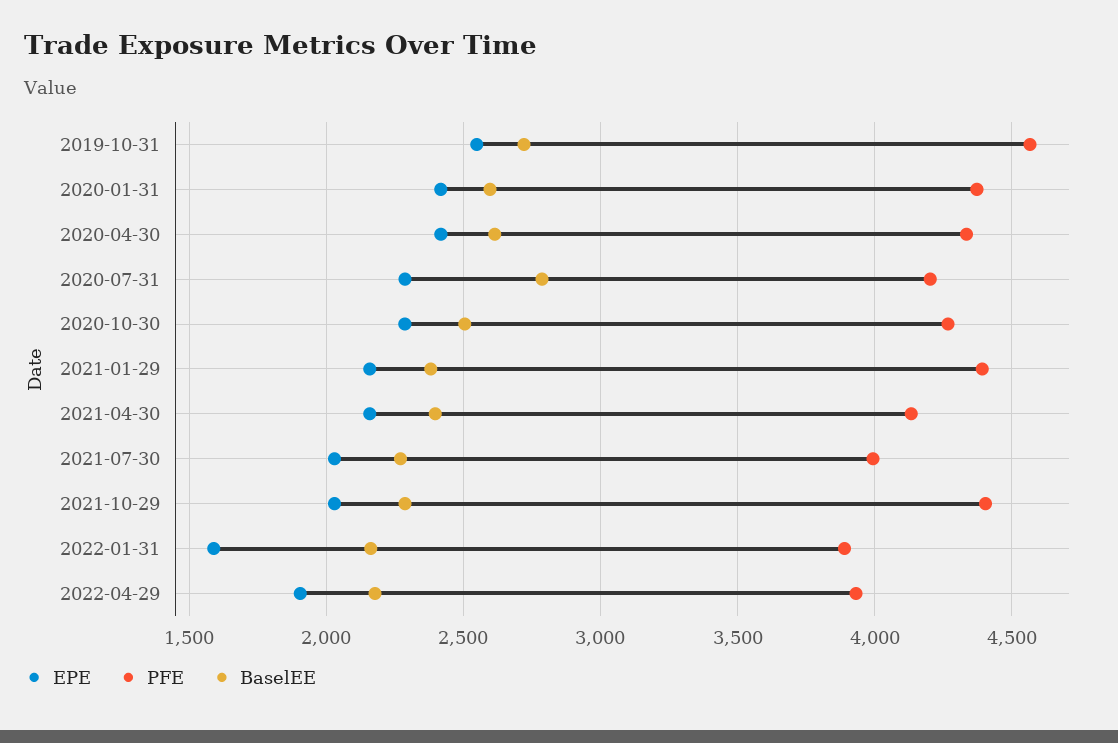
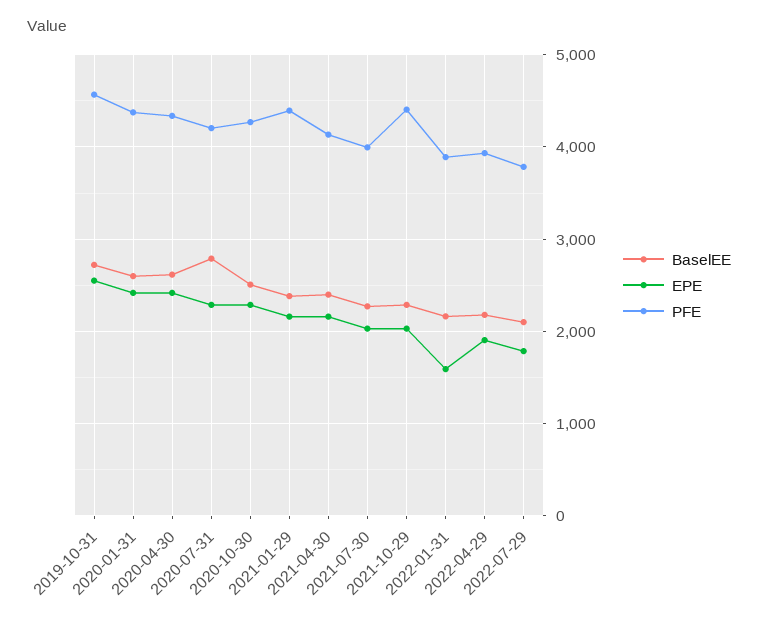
BaselEE, 2022-07-29: none -> 2100
EPE, 2022-07-29: none -> 1800
PFE, 2022-07-29: none -> 3800

